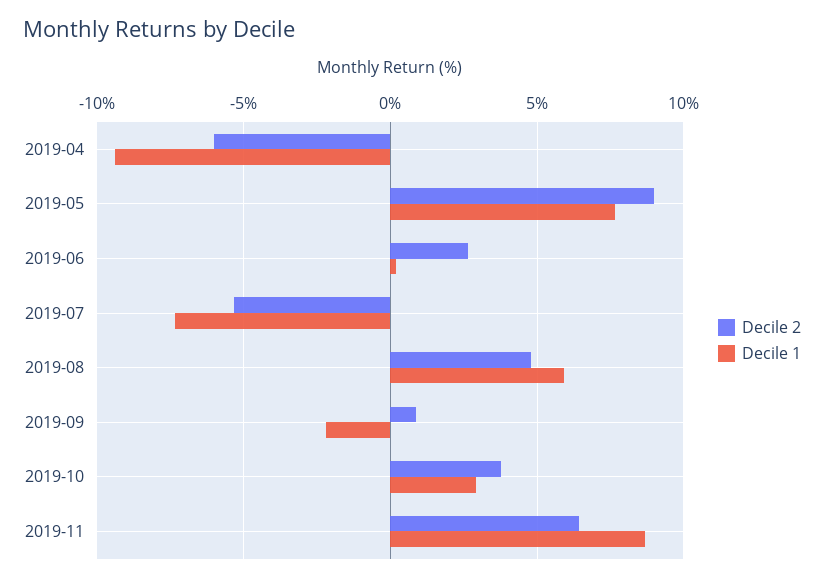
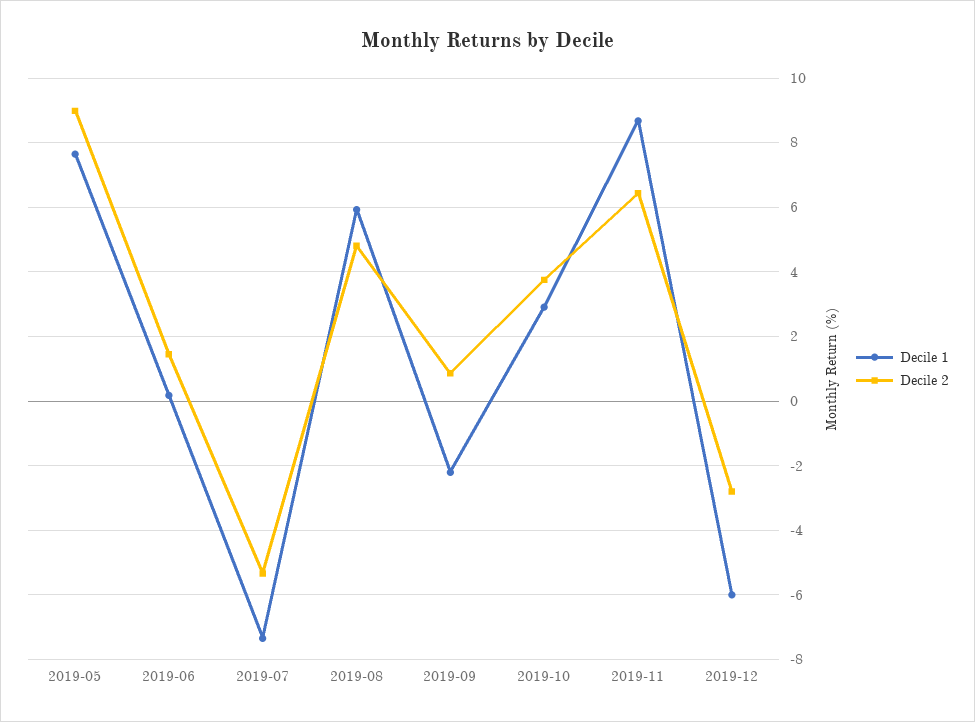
Decile 2, 2019-04: -6 -> none
Decile 1, 2019-04: -9.5 -> none
Decile 2, 2019-06: 2.5 -> 1.4
Decile 1, 2019-12: none -> -6
Decile 2, 2019-12: none -> -2.8

